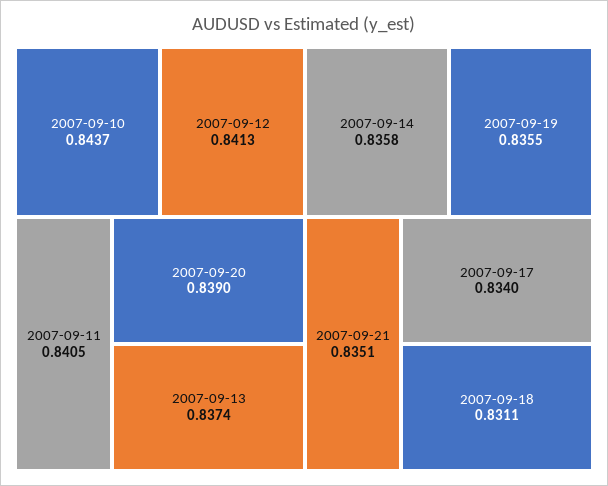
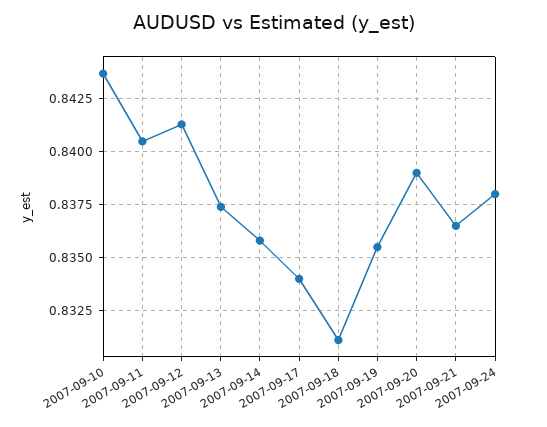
2007-09-21: 0.8351 -> 0.8365
2007-09-24: none -> 0.838

